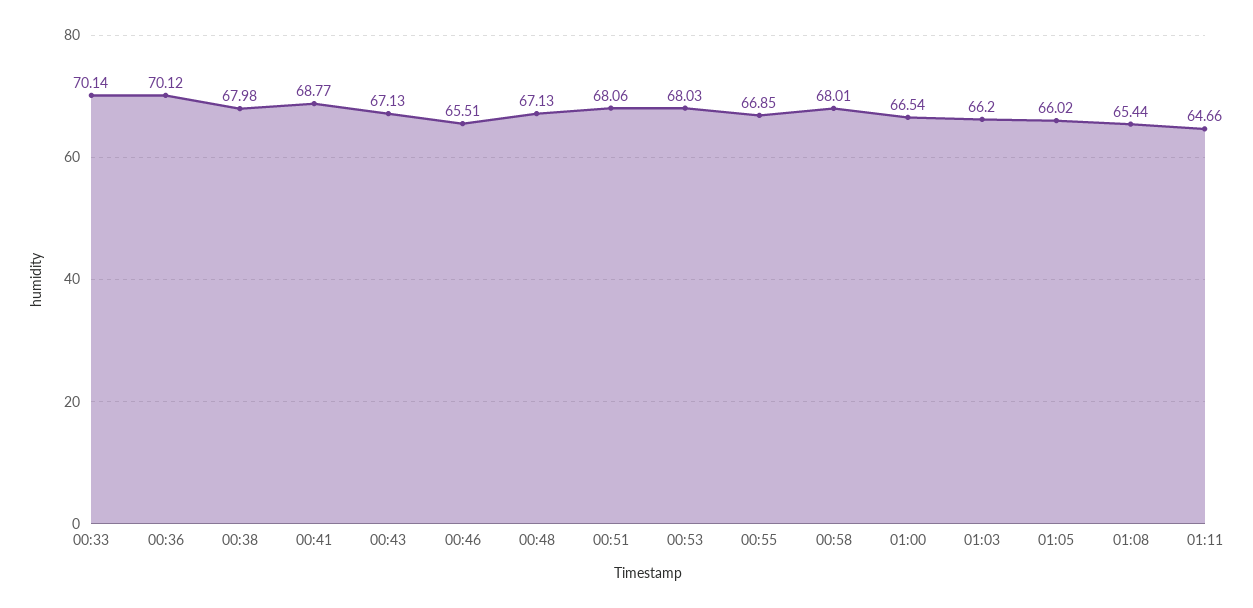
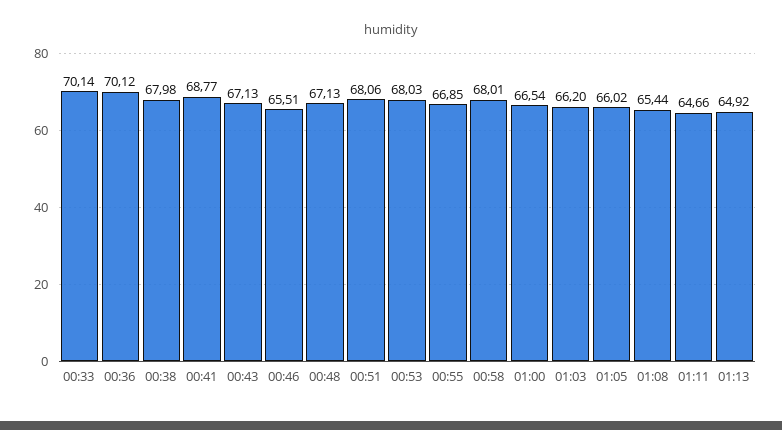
01:13: none -> 64.92

